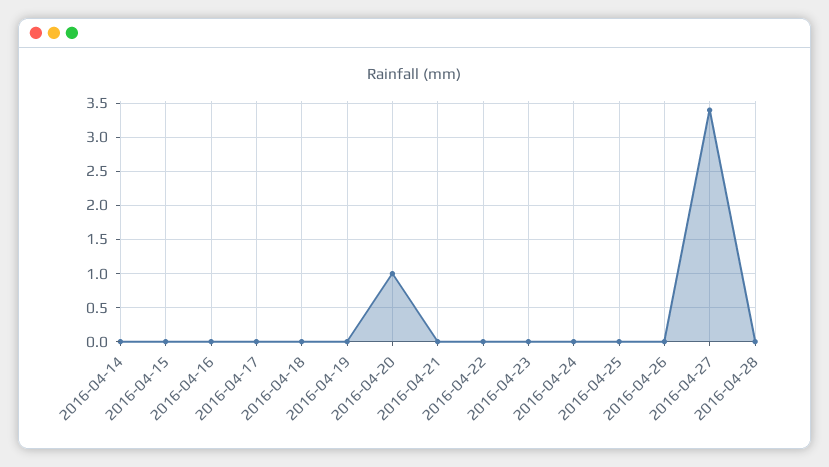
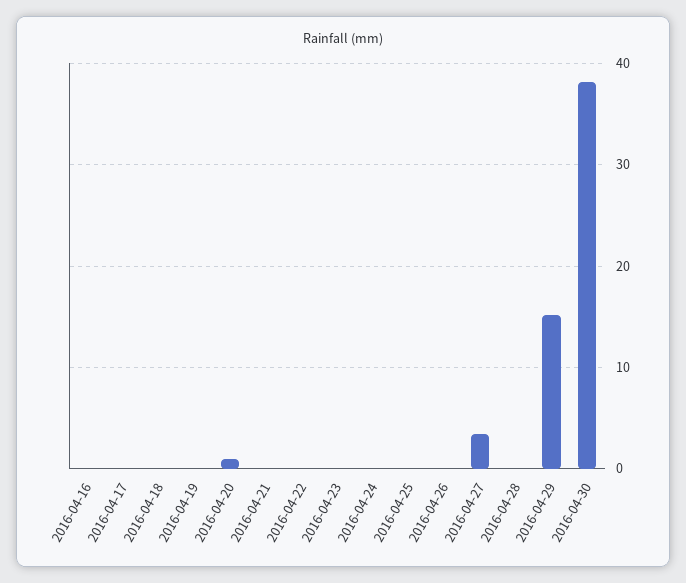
2016-04-14: 0 -> none
2016-04-15: 0 -> none
2016-04-29: none -> 15
2016-04-30: none -> 38

